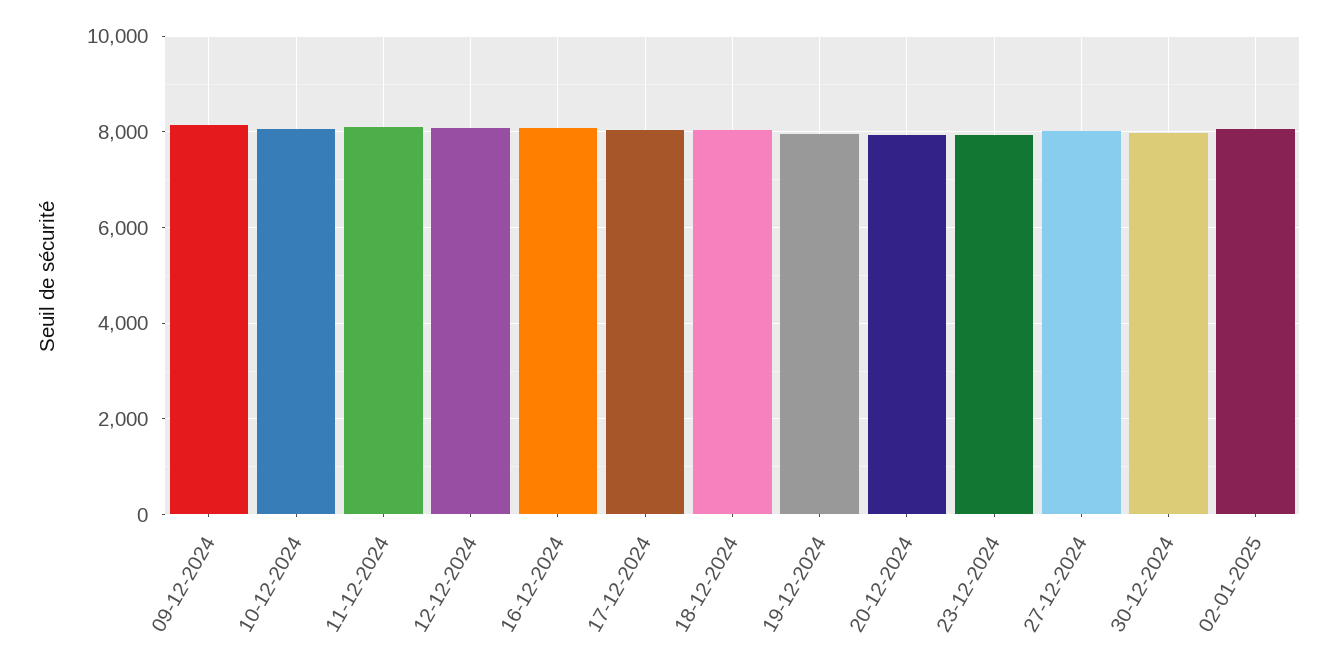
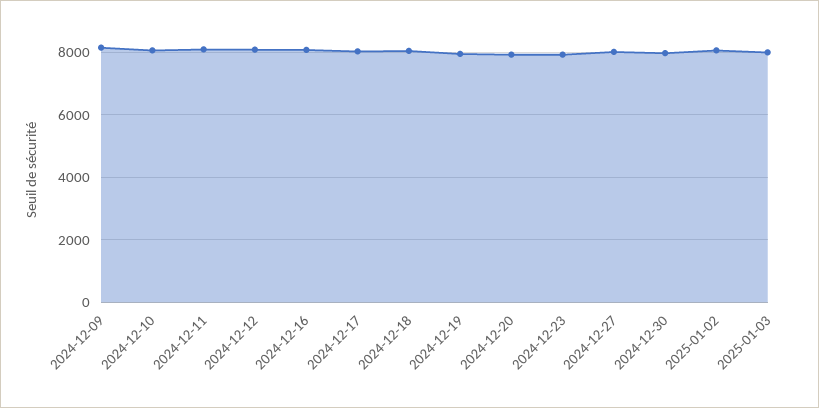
2025-01-03: none -> 8000

